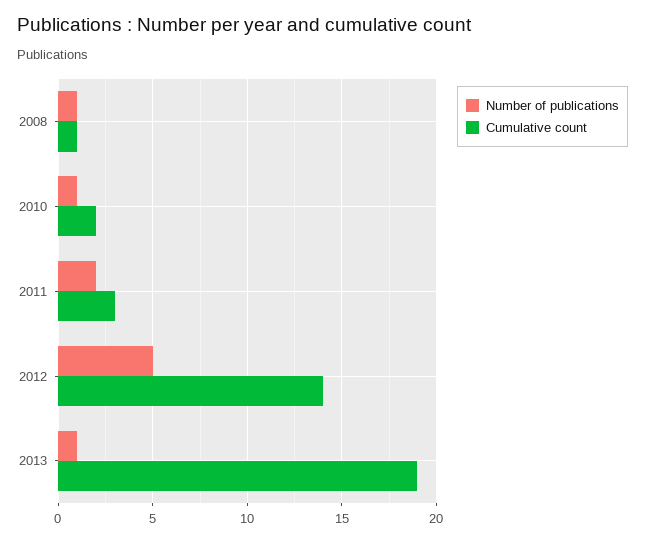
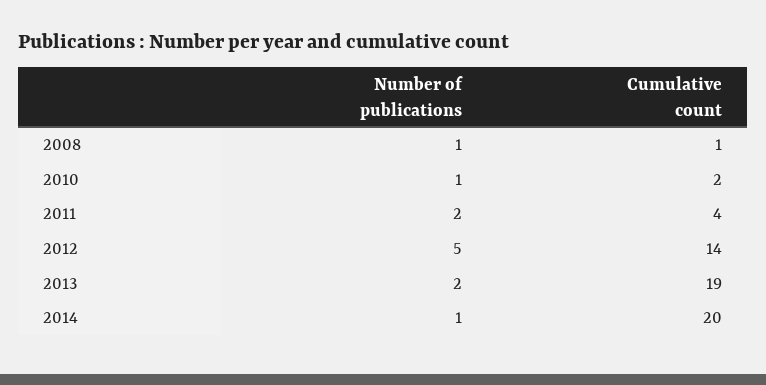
Cumulative count, 2011: 3 -> 4
Number of publications, 2013: 1 -> 2
Number of publications, 2014: none -> 1
Cumulative count, 2014: none -> 20

